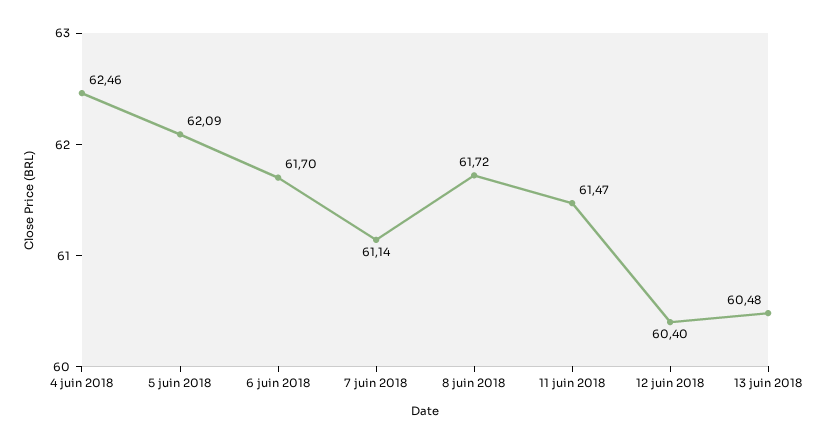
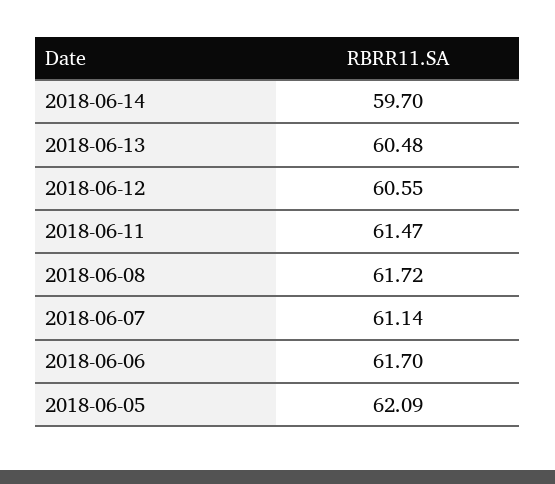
4 juin 2018: 62.46 -> none
12 juin 2018: 60.4 -> 60.55
2018-06-14: none -> 59.7

